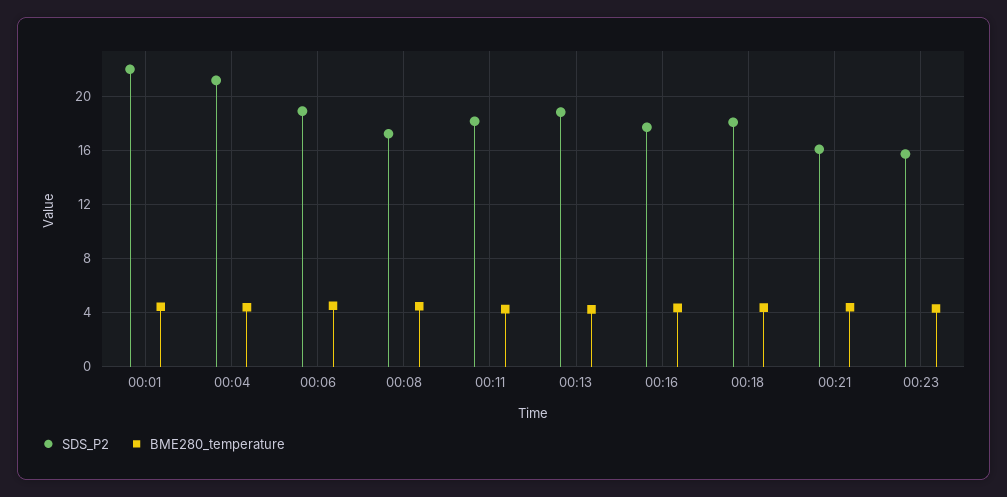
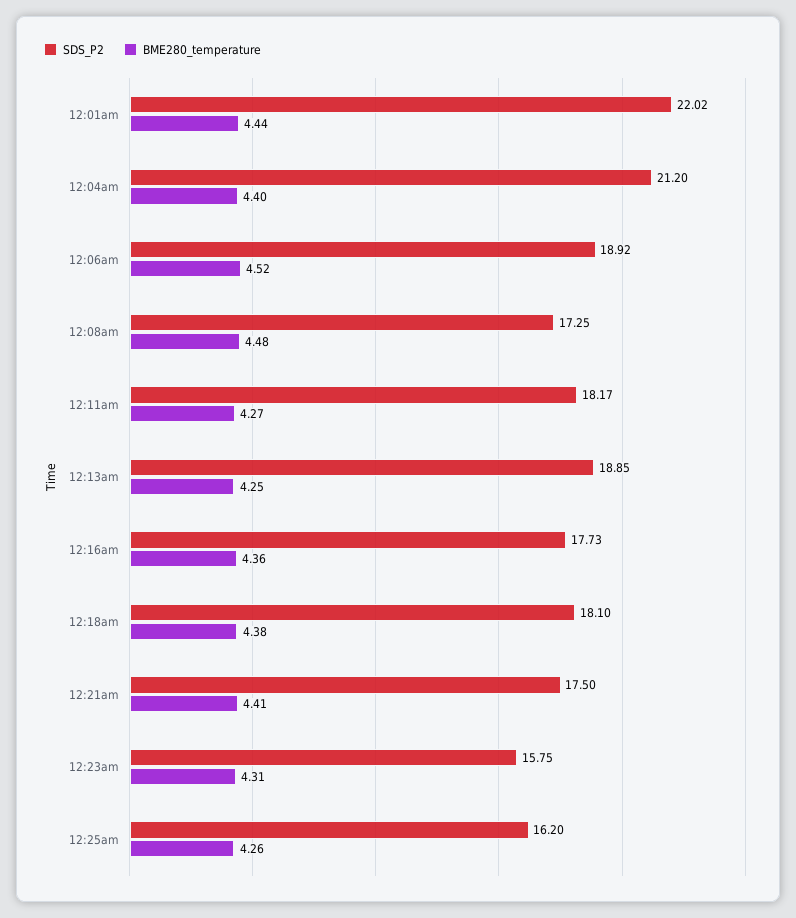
SDS_P2, 00:21: 16 -> 17.5
SDS_P2, 12:25am: none -> 16.2
BME280_temperature, 12:25am: none -> 4.26

